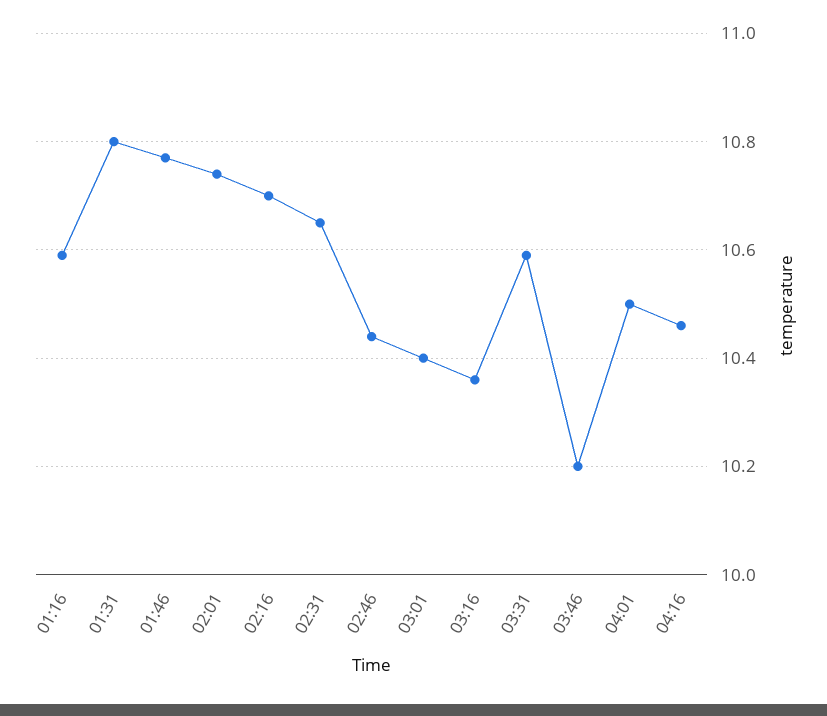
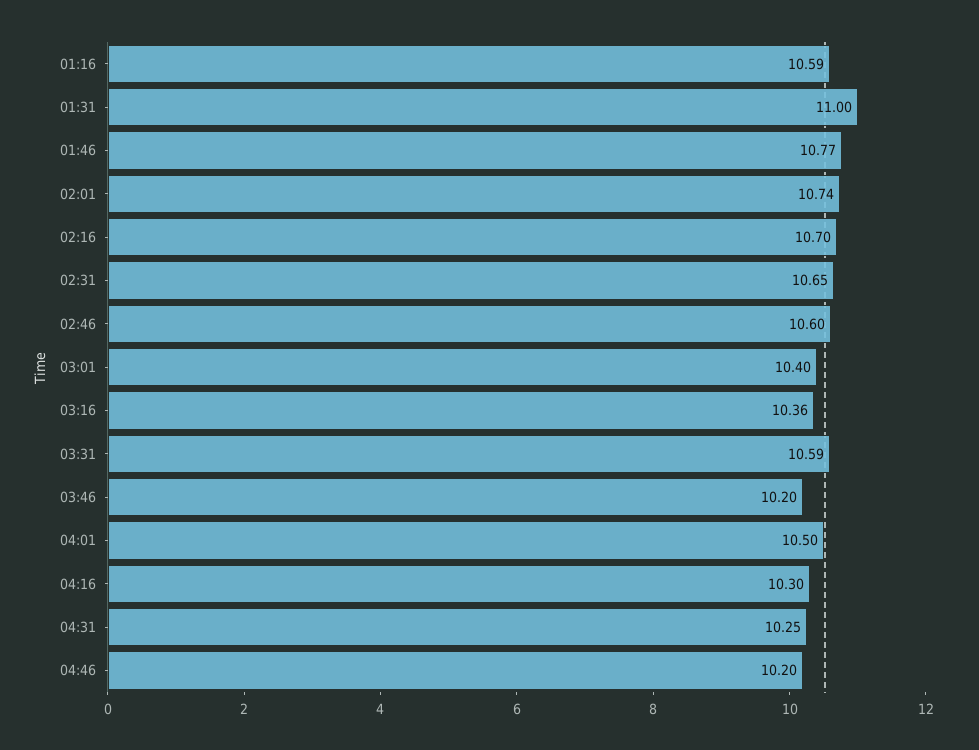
01:31: 10.8 -> 11
02:46: 10.45 -> 10.6
04:16: 10.45 -> 10.3
04:31: none -> 10.25
04:46: none -> 10.2

